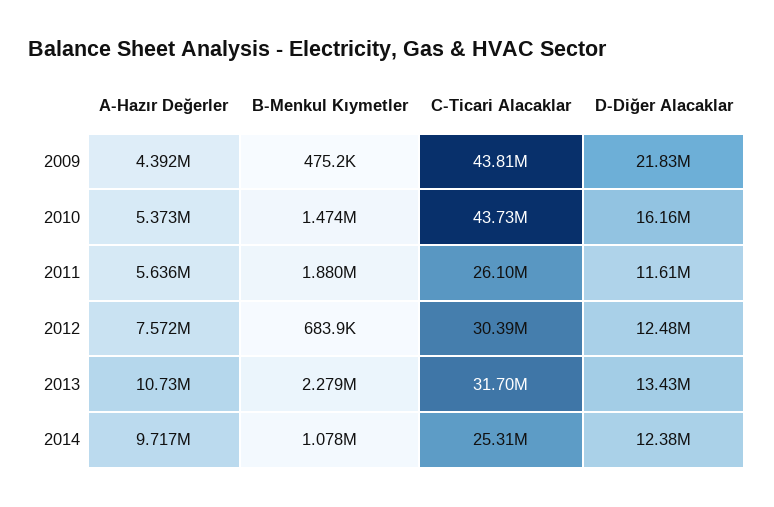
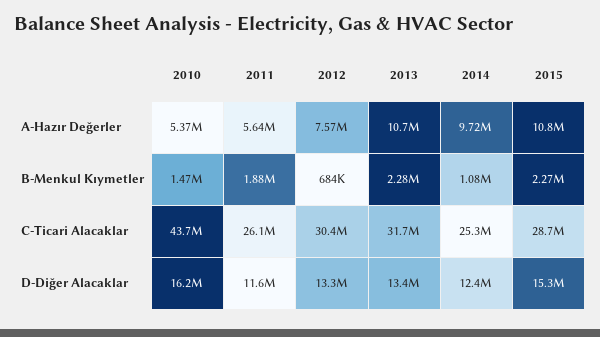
A-Hazır Değerler, 2009: 4392000 -> none
B-Menkul Kıymetler, 2009: 475200 -> none
C-Ticari Alacaklar, 2009: 43810000 -> none
D-Diğer Alacaklar, 2009: 21830000 -> none
D-Diğer Alacaklar, 2012: 12480000 -> 13300000
A-Hazır Değerler, 2015: none -> 10800000
B-Menkul Kıymetler, 2015: none -> 2270000
C-Ticari Alacaklar, 2015: none -> 28700000
D-Diğer Alacaklar, 2015: none -> 15300000

